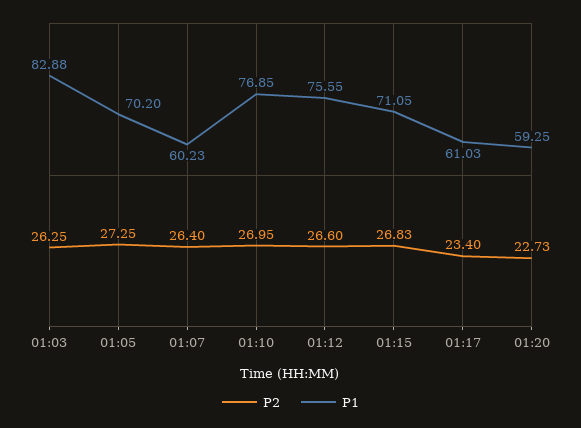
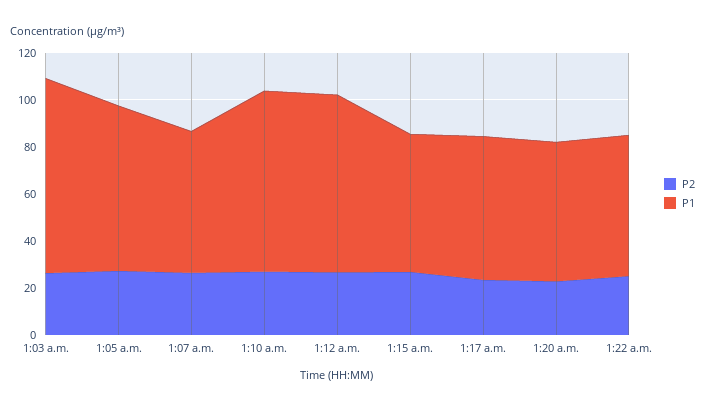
P1, 01:15: 71.05 -> 60
P2, 1:22 a.m.: none -> 25
P1, 1:22 a.m.: none -> 60

